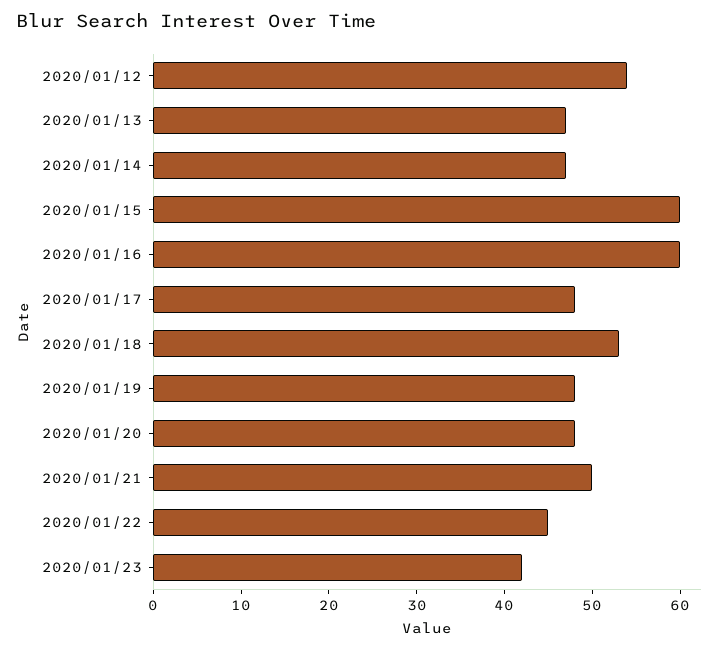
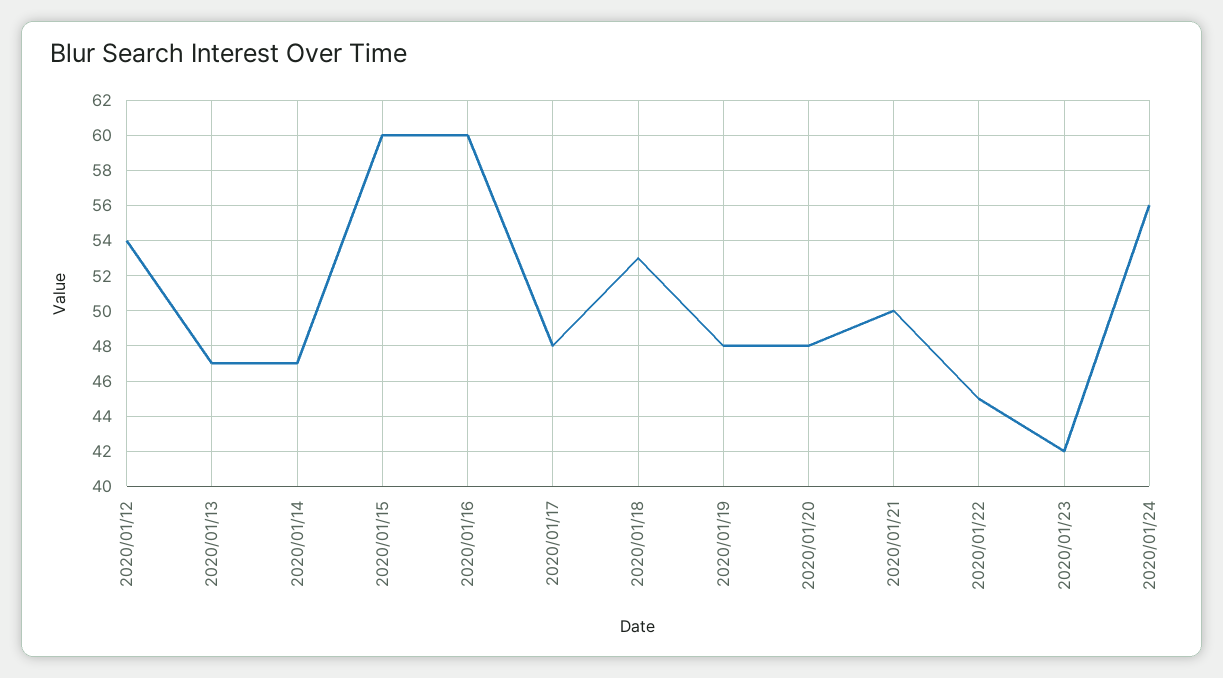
2020/01/24: none -> 56

